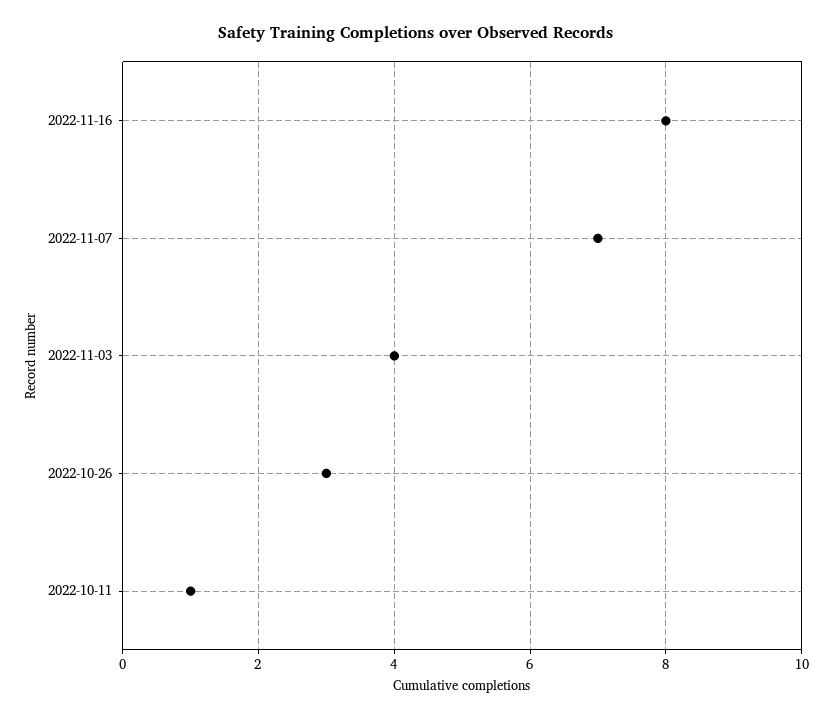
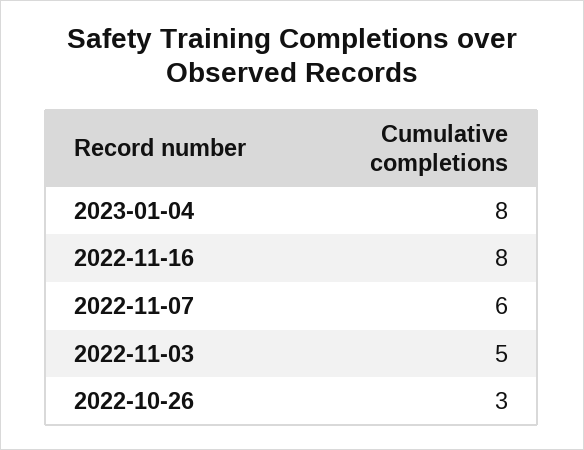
2022-11-07: 7 -> 6
2022-11-03: 4 -> 5
2022-10-11: 1 -> none
2023-01-04: none -> 8

